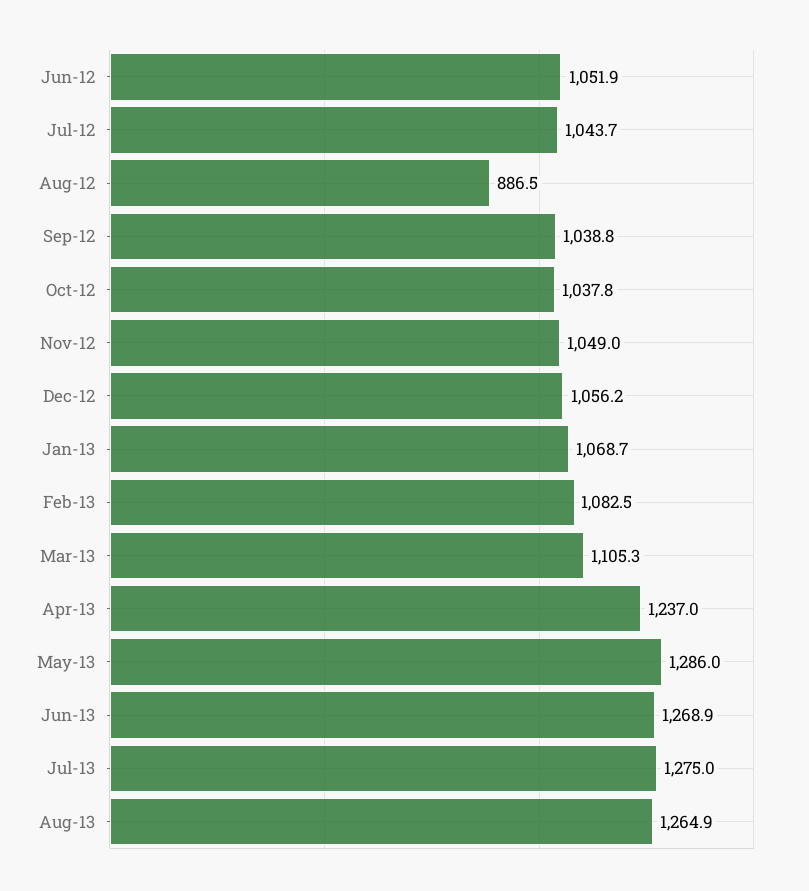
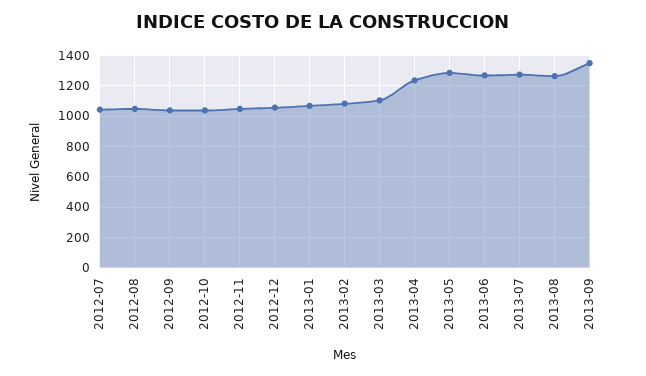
Jun-12: 1051.9 -> none
Aug-12: 886.5 -> 1050
2013-09: none -> 1350

